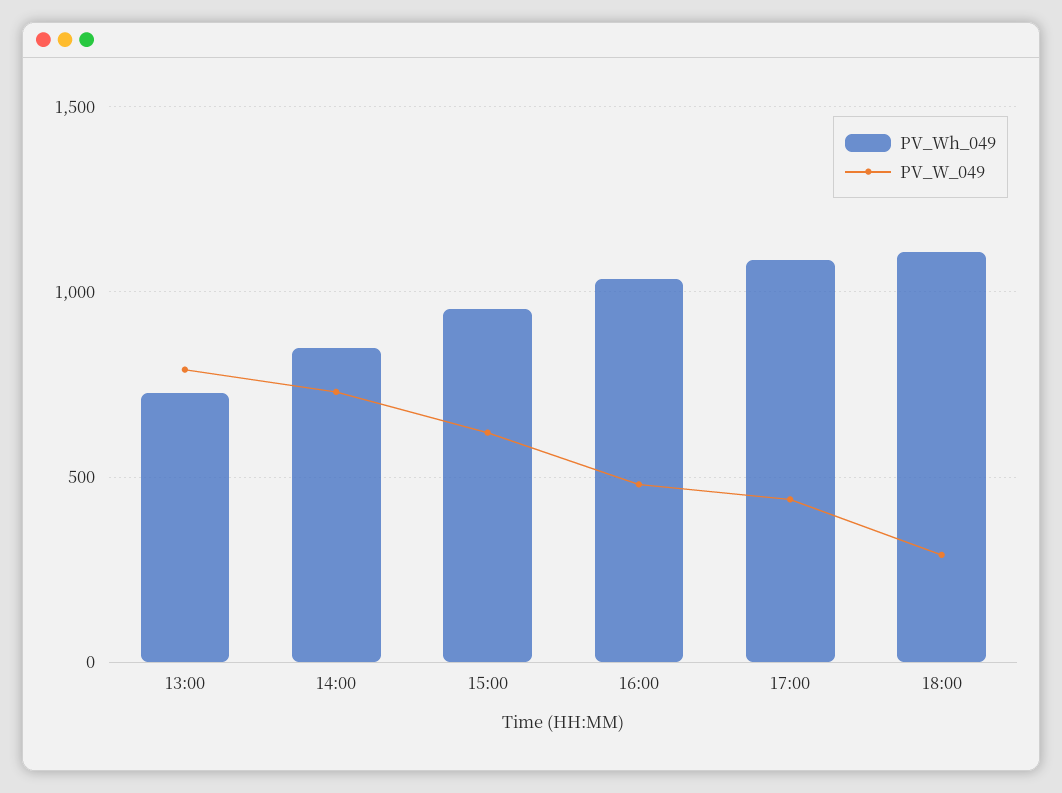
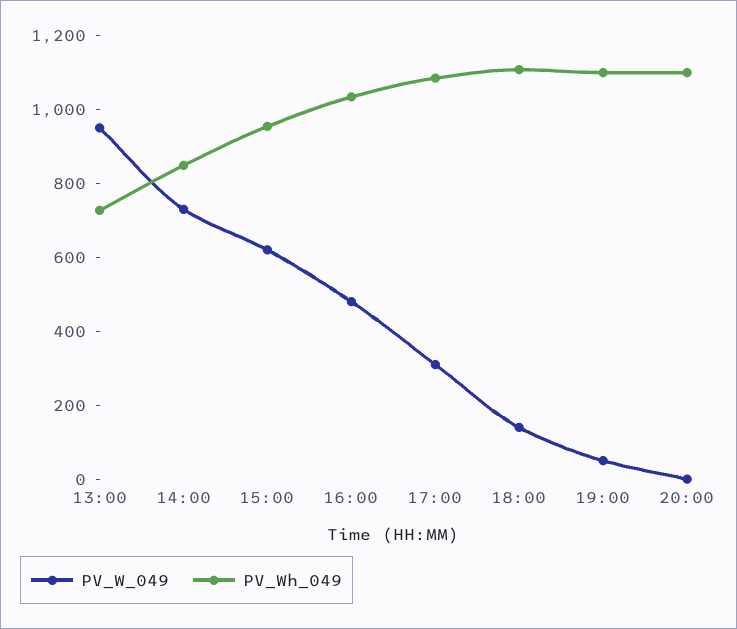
PV_W_049, 13:00: 800 -> 950
PV_W_049, 17:00: 450 -> 300
PV_W_049, 18:00: 300 -> 150
PV_W_049, 19:00: none -> 50
PV_Wh_049, 19:00: none -> 1100
PV_W_049, 20:00: none -> 0
PV_Wh_049, 20:00: none -> 1100

